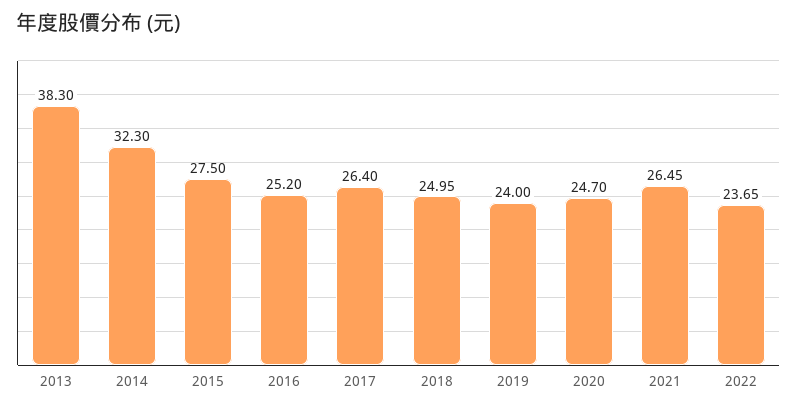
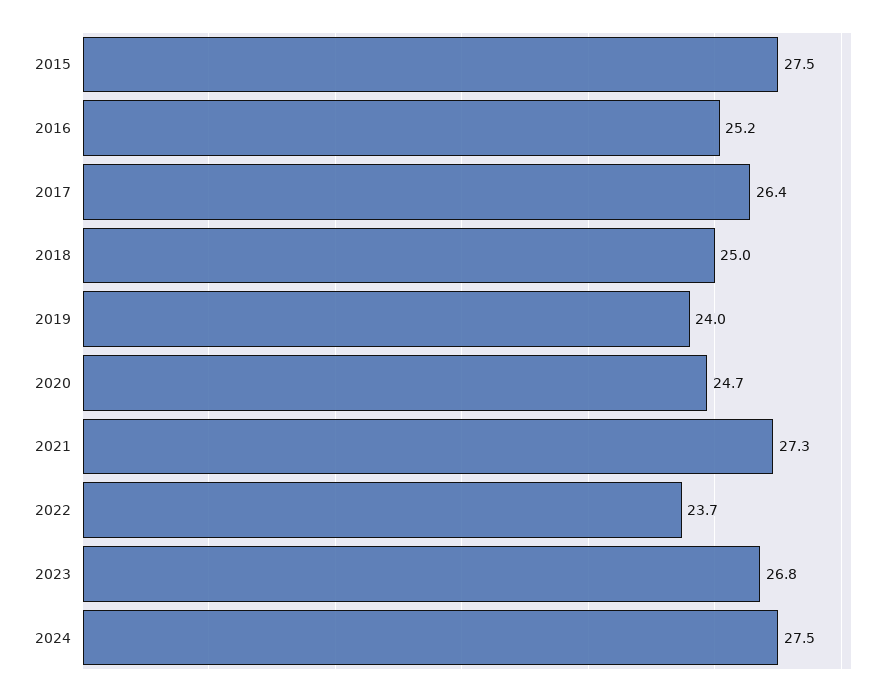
2013: 38.3 -> none
2014: 32.3 -> none
2021: 26.45 -> 27.3
2023: none -> 26.8
2024: none -> 27.5

